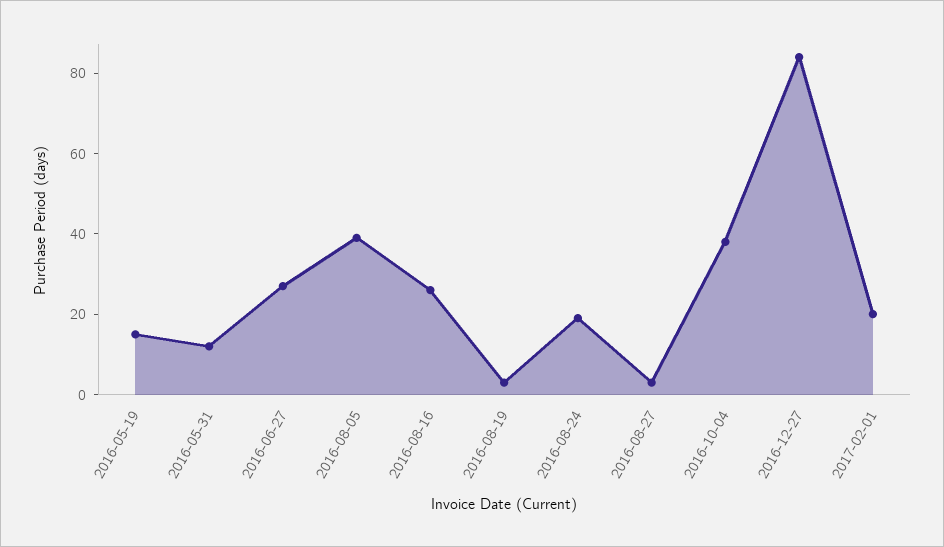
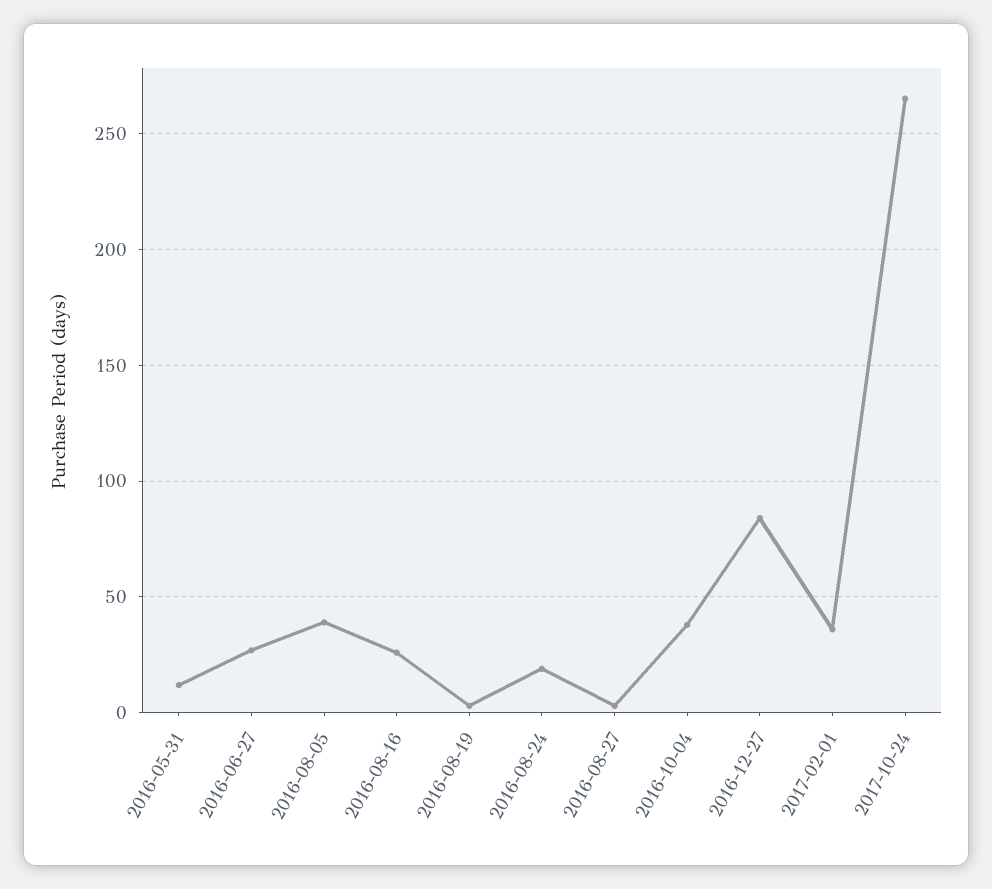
2016-05-19: 15 -> none
2017-02-01: 20 -> 35
2017-10-24: none -> 265

